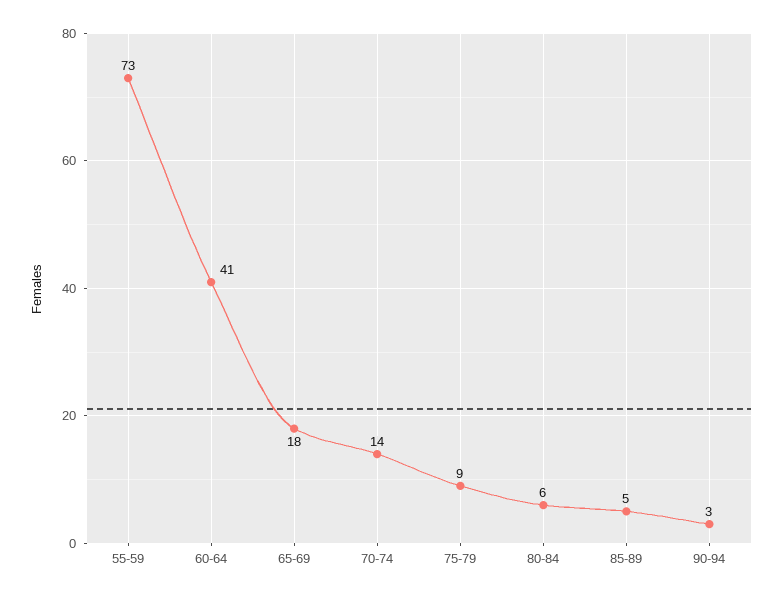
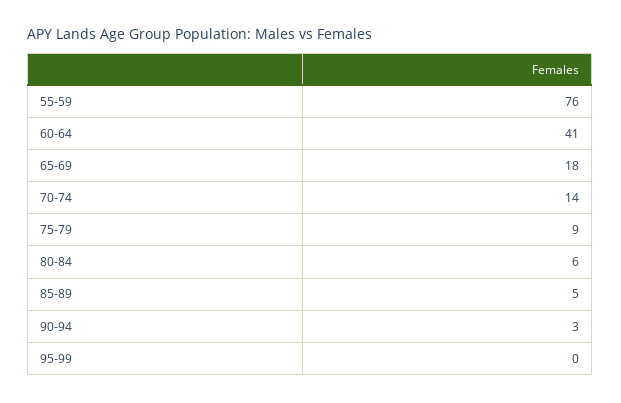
55-59: 73 -> 76
95-99: none -> 0

